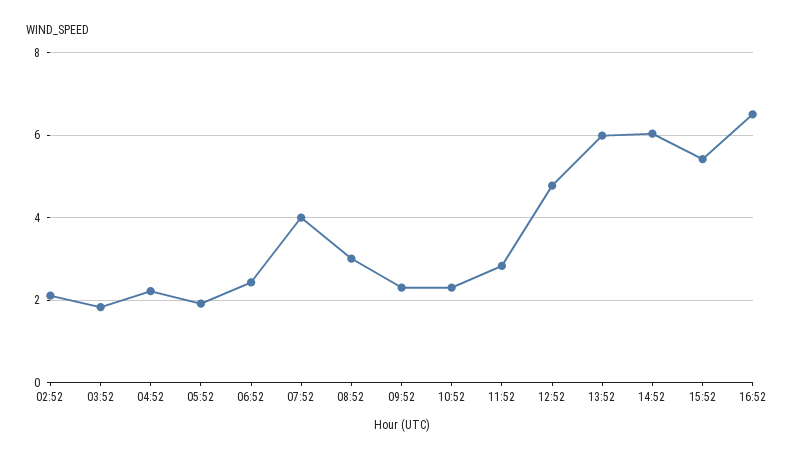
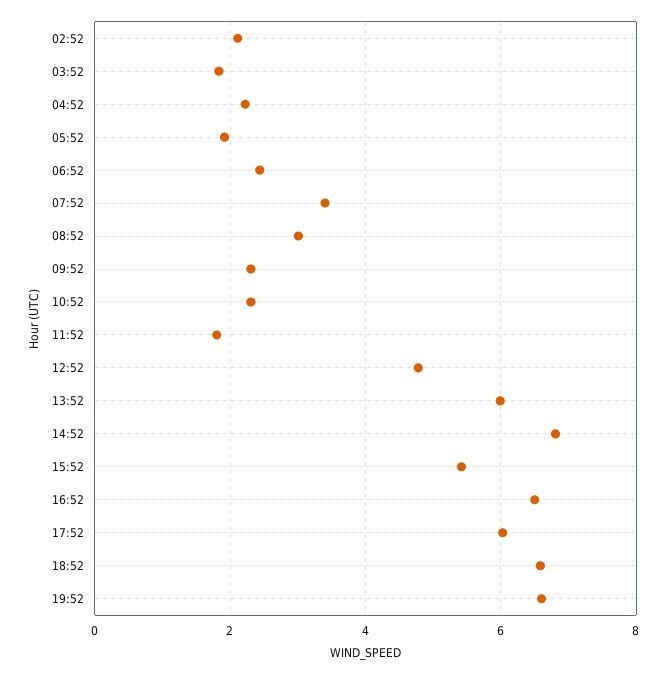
07:52: 4 -> 3.4
11:52: 2.8 -> 1.8
14:52: 6 -> 6.8
17:52: none -> 6
18:52: none -> 6.6
19:52: none -> 6.6

